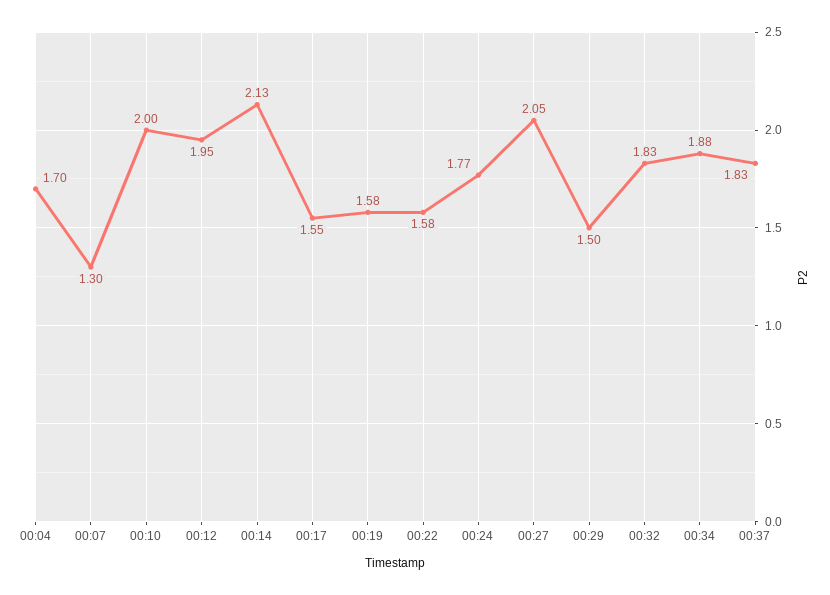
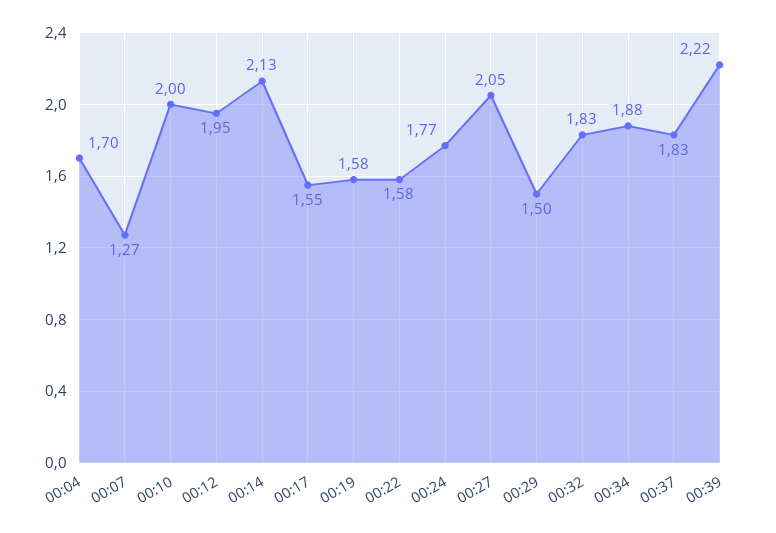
00:07: 1.3 -> 1.27
00:39: none -> 2.22

